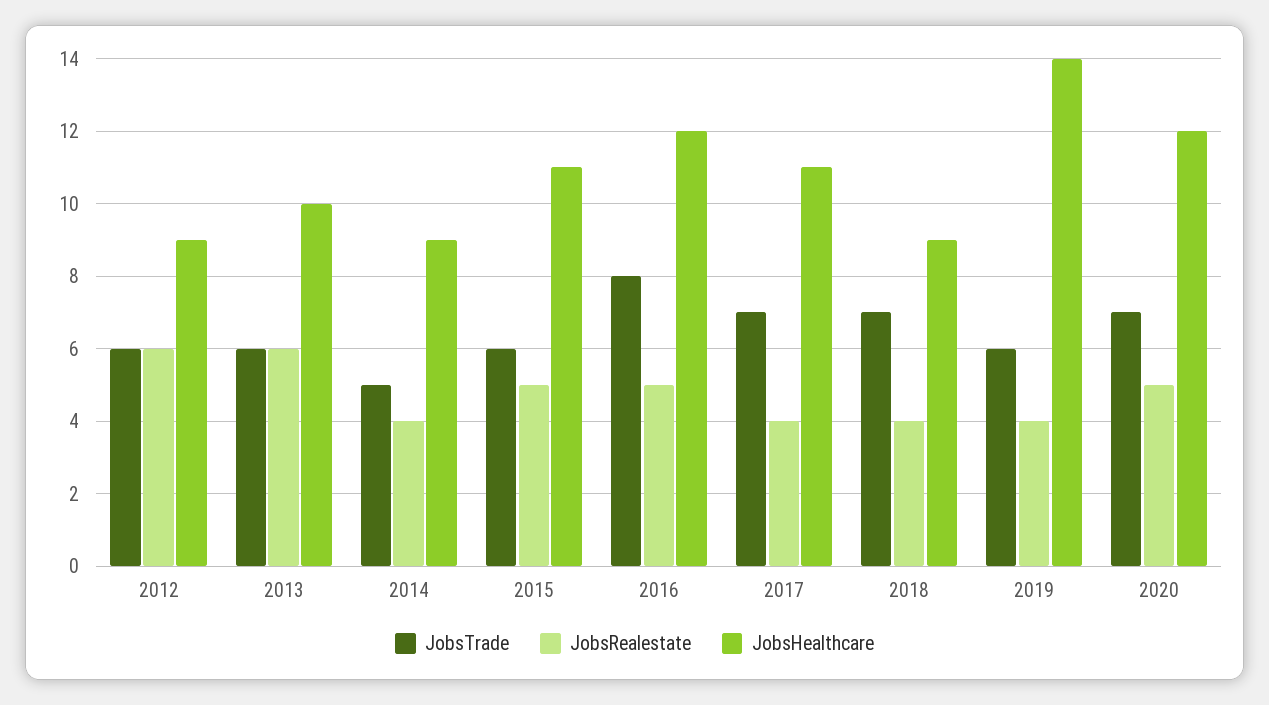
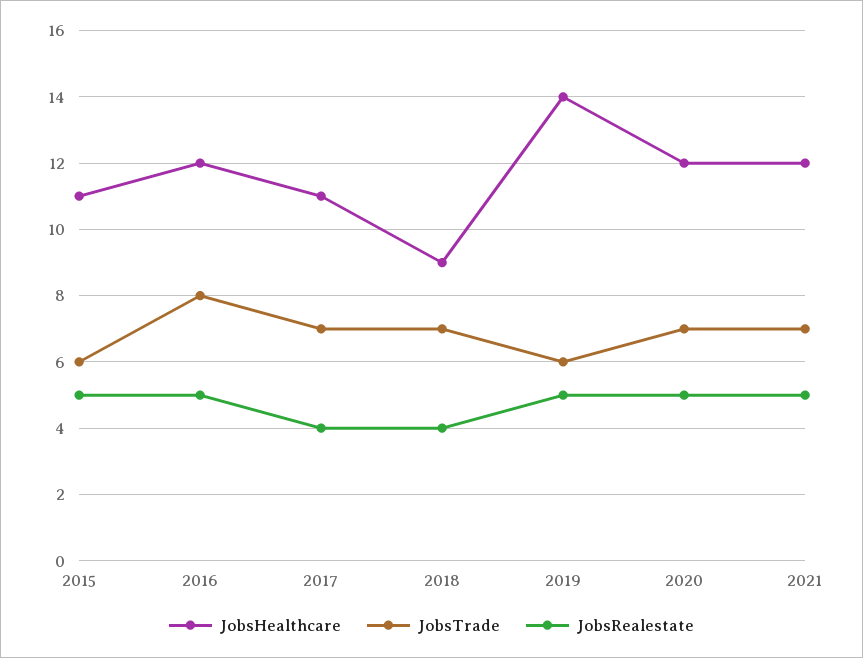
JobsTrade, 2012: 6 -> none
JobsRealestate, 2012: 6 -> none
JobsHealthcare, 2012: 9 -> none
JobsTrade, 2013: 6 -> none
JobsRealestate, 2013: 6 -> none
JobsHealthcare, 2013: 10 -> none
JobsTrade, 2014: 5 -> none
JobsRealestate, 2014: 4 -> none
JobsHealthcare, 2014: 9 -> none
JobsRealestate, 2019: 4 -> 5
JobsHealthcare, 2021: none -> 12
JobsTrade, 2021: none -> 7
JobsRealestate, 2021: none -> 5

